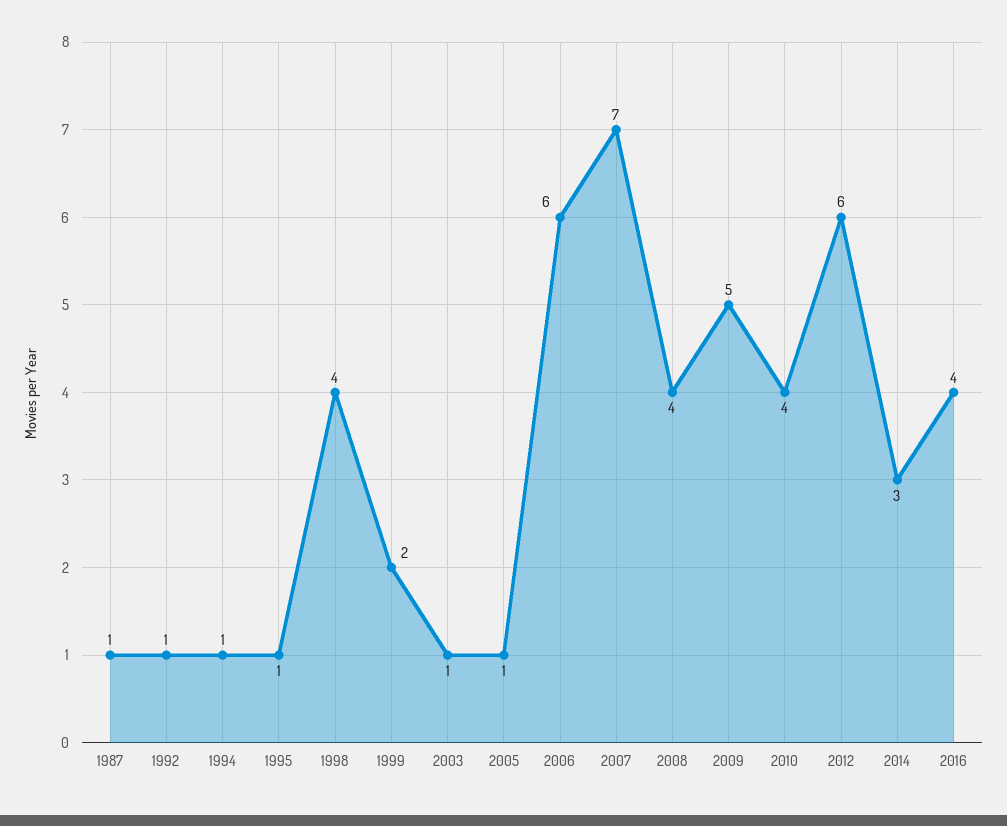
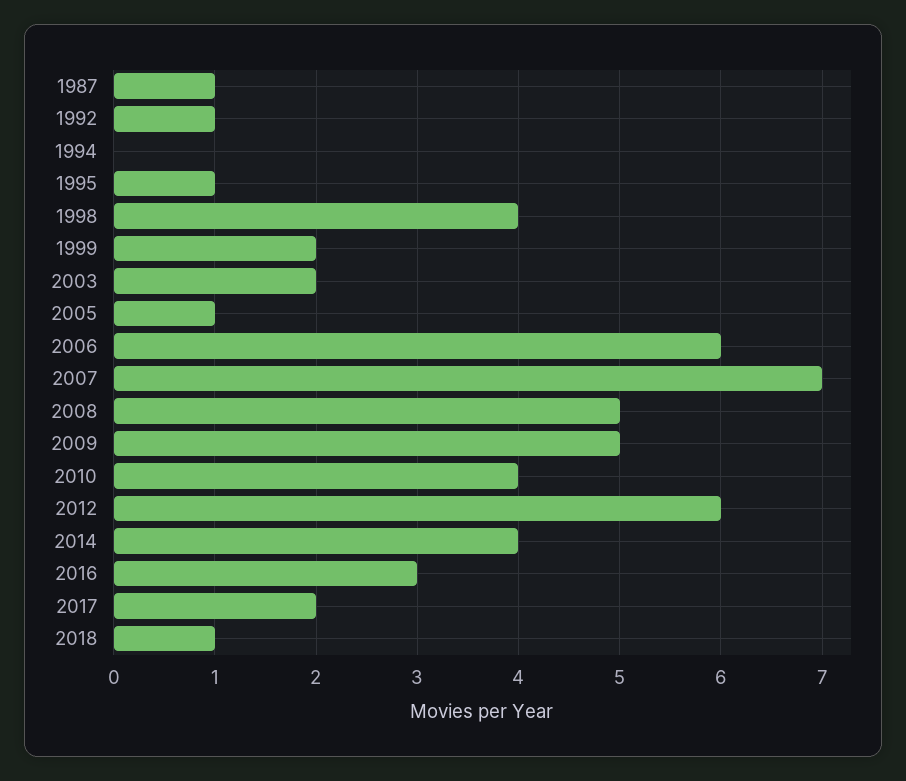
1994: 1 -> 0
2003: 1 -> 2
2008: 4 -> 5
2014: 3 -> 4
2016: 4 -> 3
2017: none -> 2
2018: none -> 1

